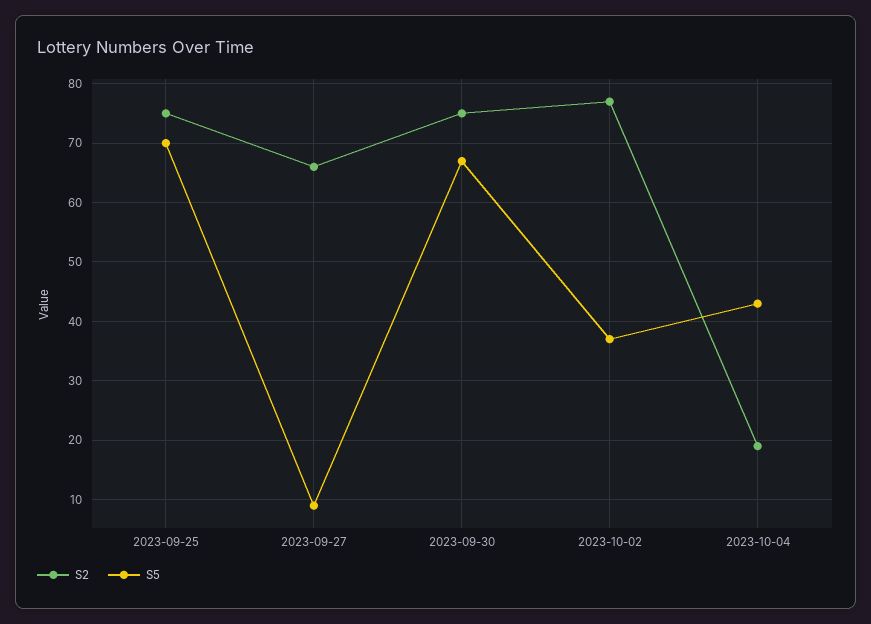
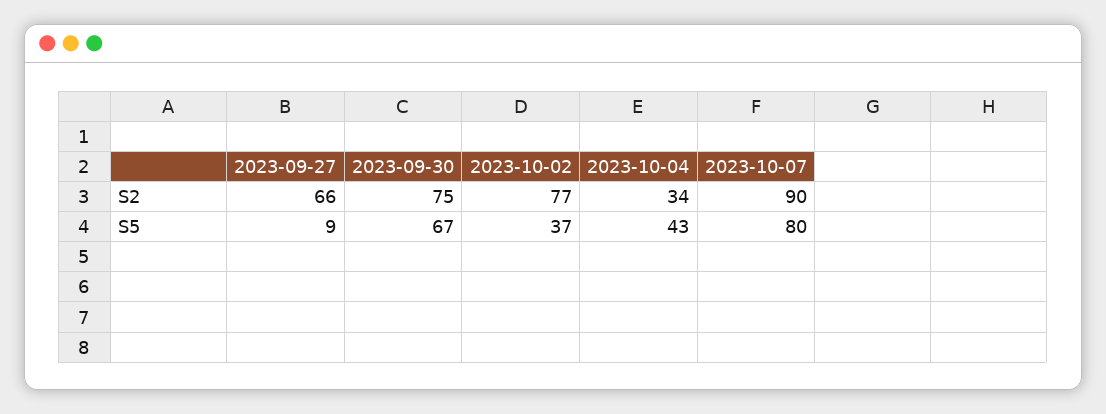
S2, 2023-09-25: 75 -> none
S5, 2023-09-25: 70 -> none
S2, 2023-10-04: 20 -> 34
S2, 2023-10-07: none -> 90
S5, 2023-10-07: none -> 80

